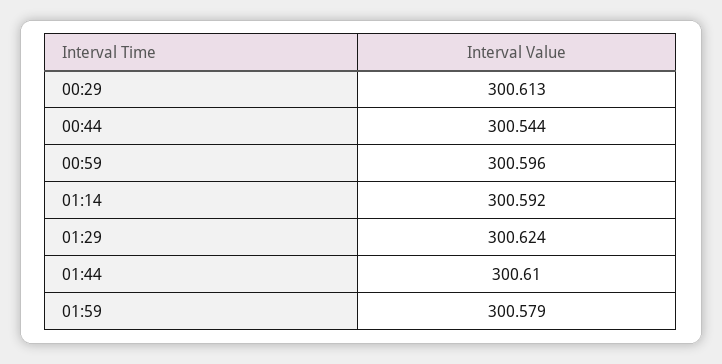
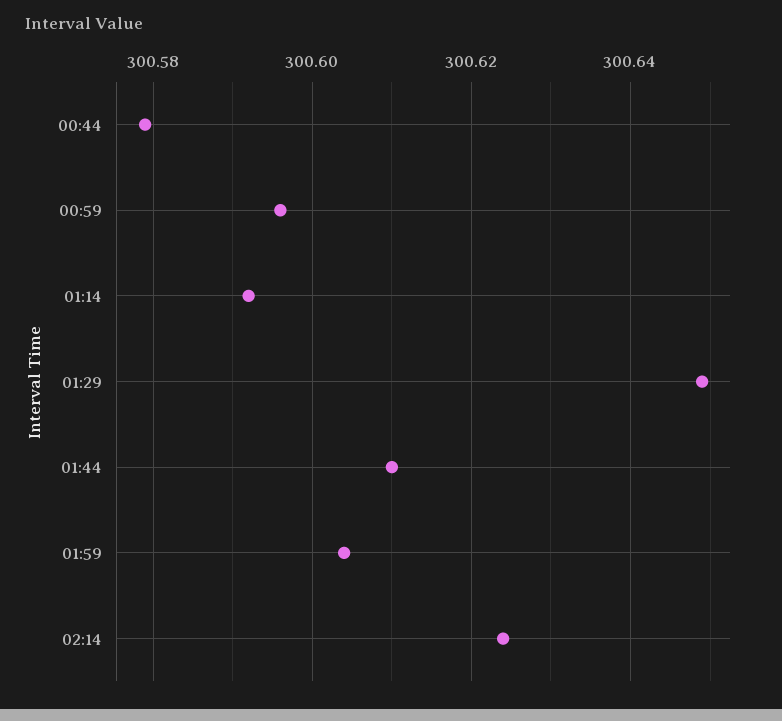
00:29: 300.613 -> none
00:44: 300.544 -> 300.58
01:29: 300.624 -> 300.65
01:59: 300.579 -> 300.605
02:14: none -> 300.625

